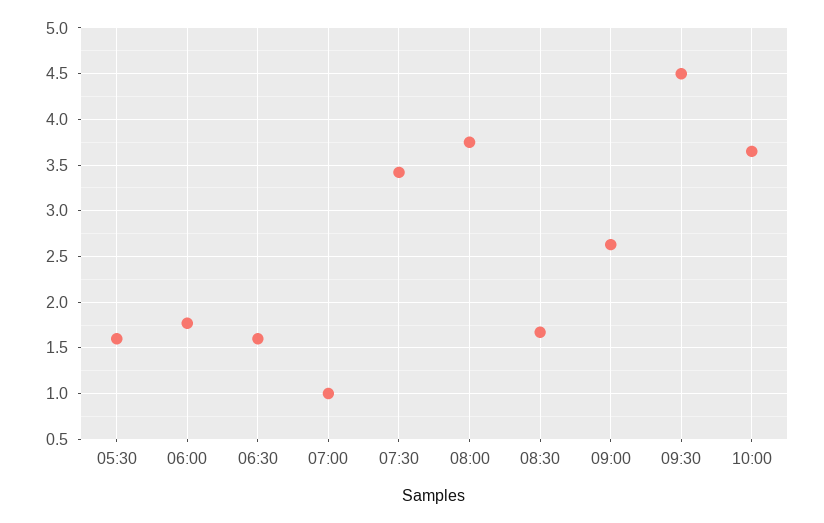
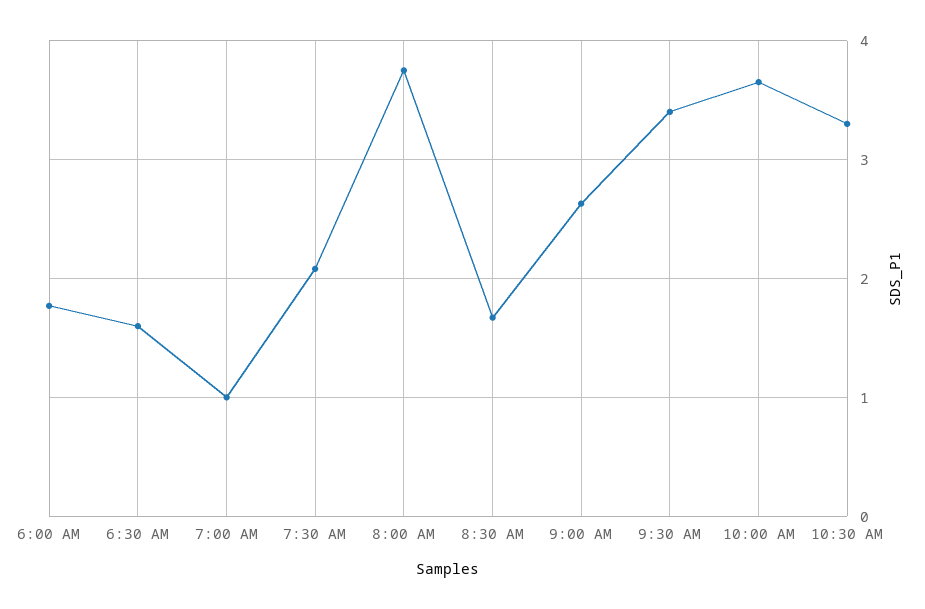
05:30: 1.6 -> none
07:30: 3.4 -> 2.1
09:30: 4.5 -> 3.4
10:30 AM: none -> 3.3

